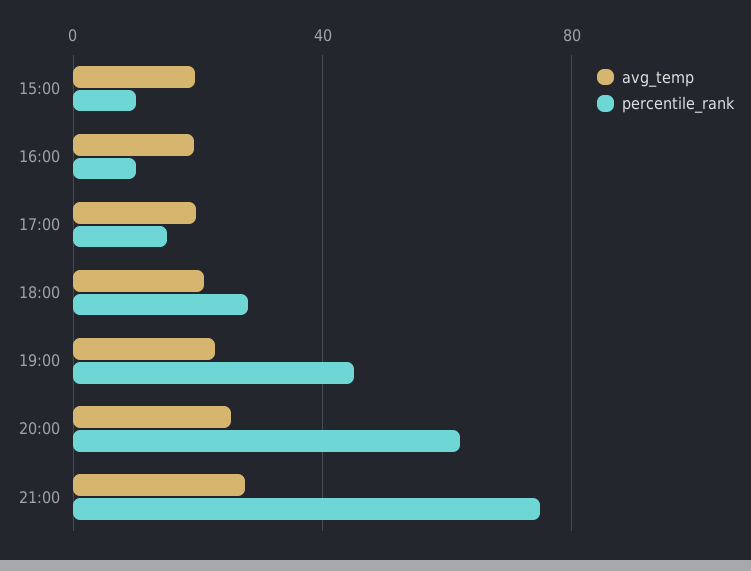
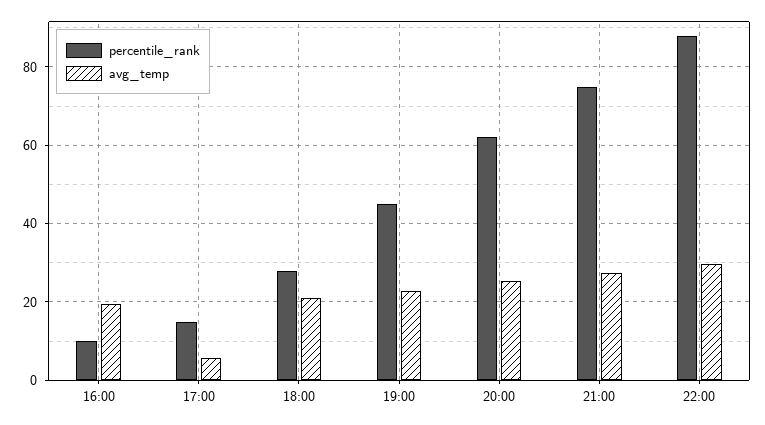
avg_temp, 15:00: 20 -> none
percentile_rank, 15:00: 10 -> none
avg_temp, 17:00: 20 -> 6
percentile_rank, 22:00: none -> 88
avg_temp, 22:00: none -> 30

